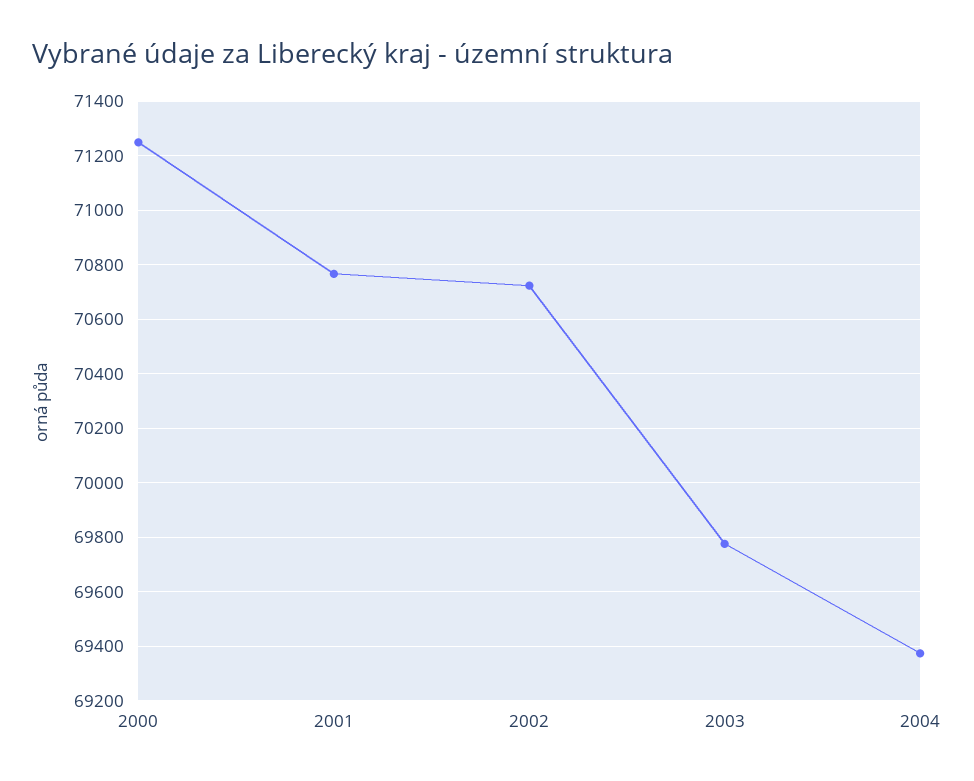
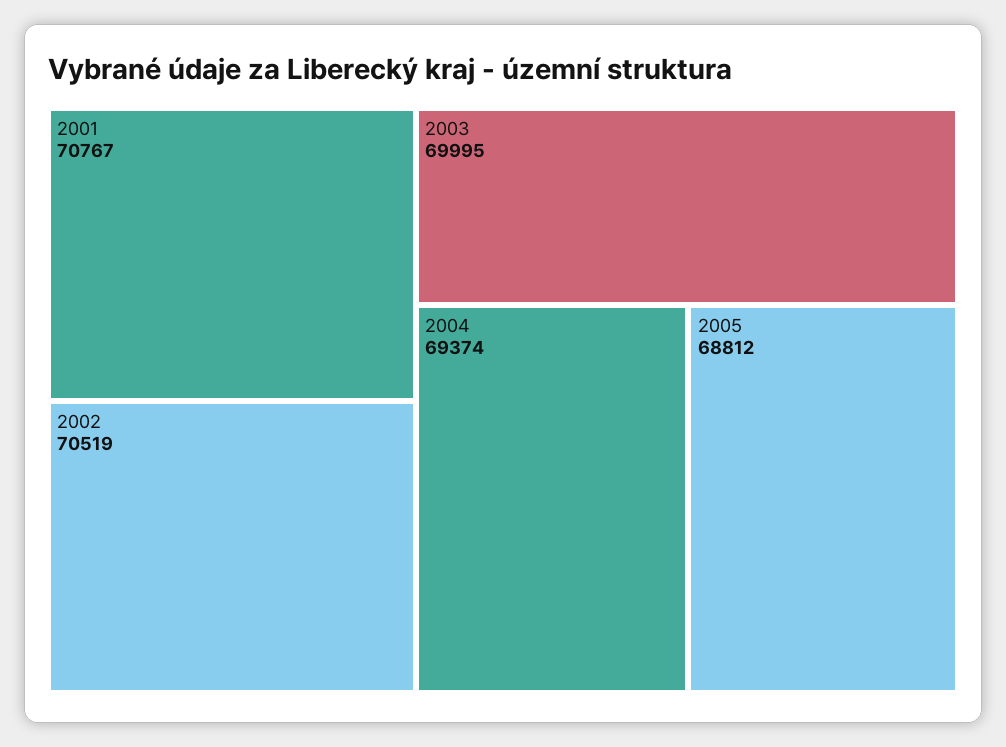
2000: 71250 -> none
2002: 70725 -> 70519
2003: 69775 -> 69995
2005: none -> 68812

